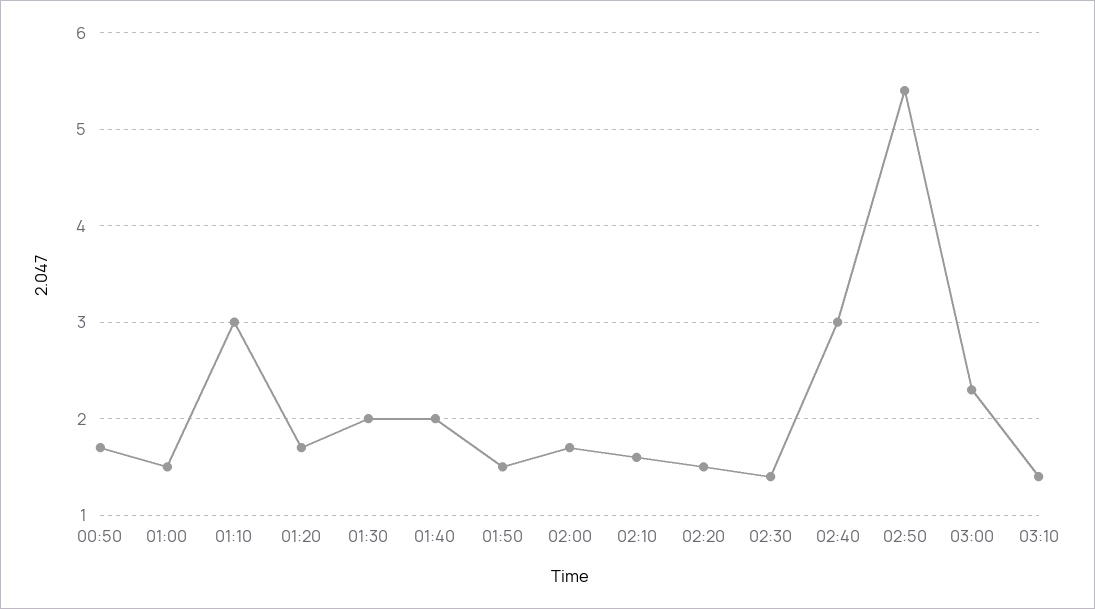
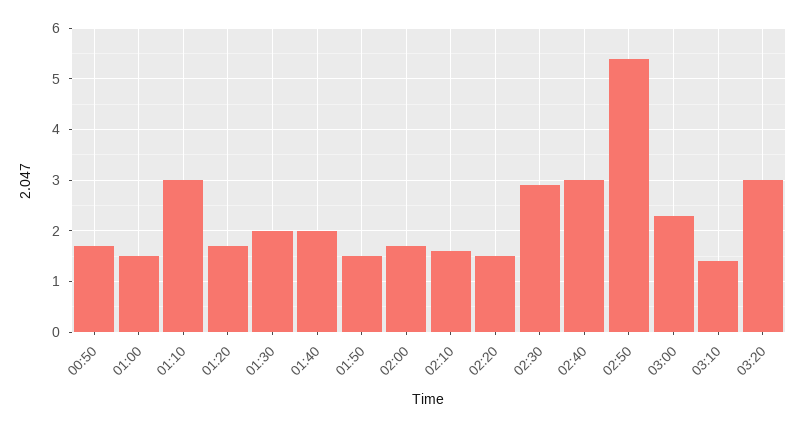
02:30: 1.4 -> 3
03:20: none -> 3

